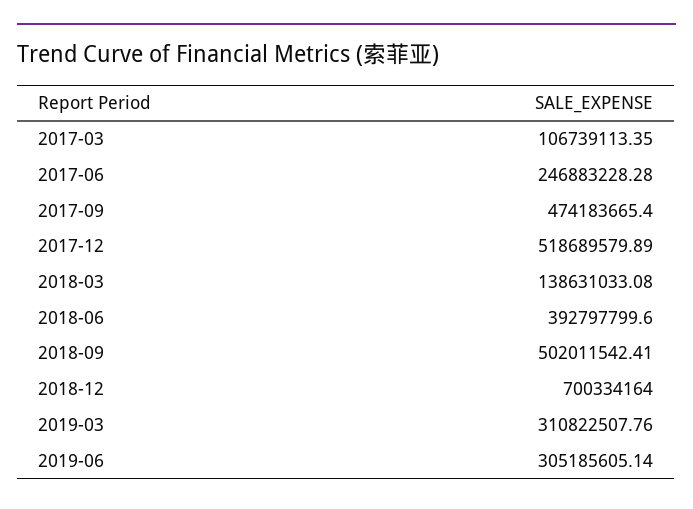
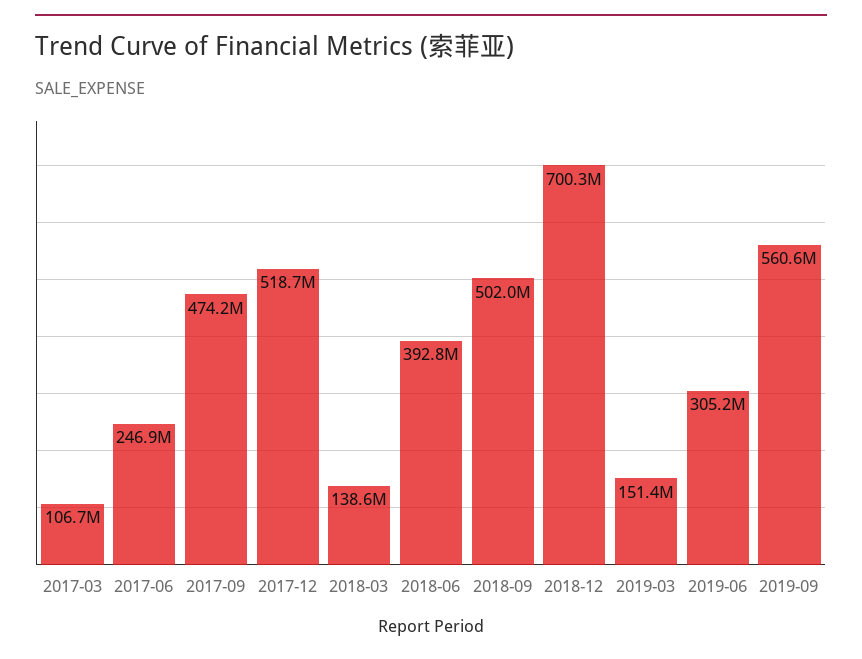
2019-03: 310822507.76 -> 151400000
2019-09: none -> 560600000

